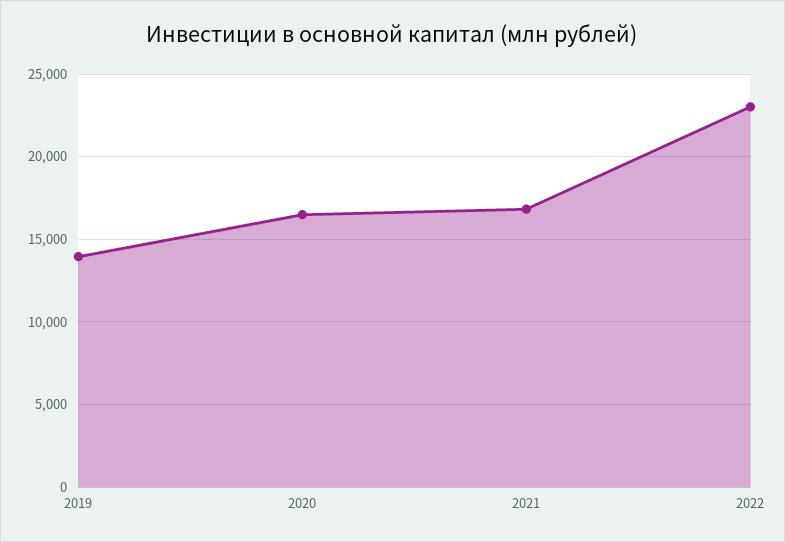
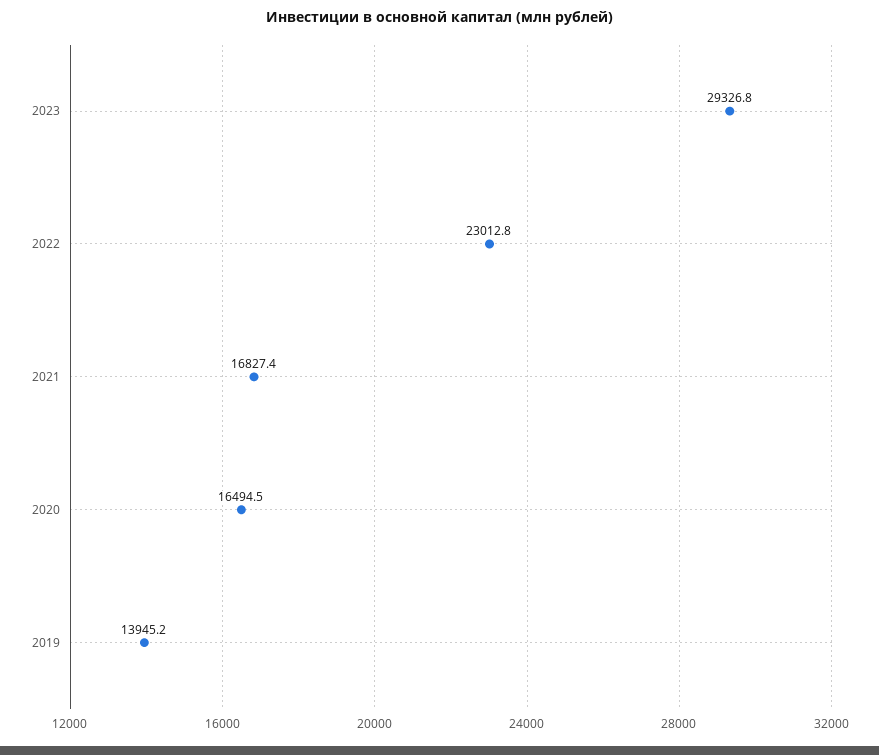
2023: none -> 29326.8

